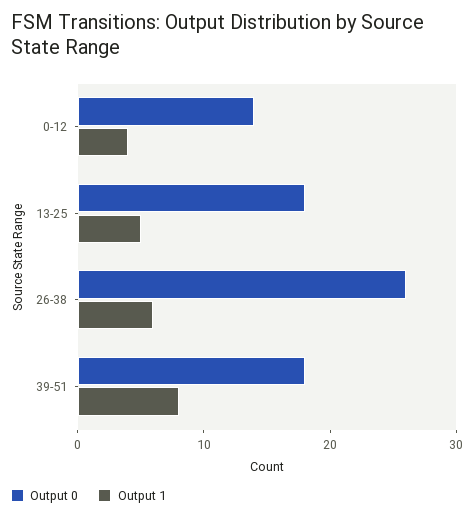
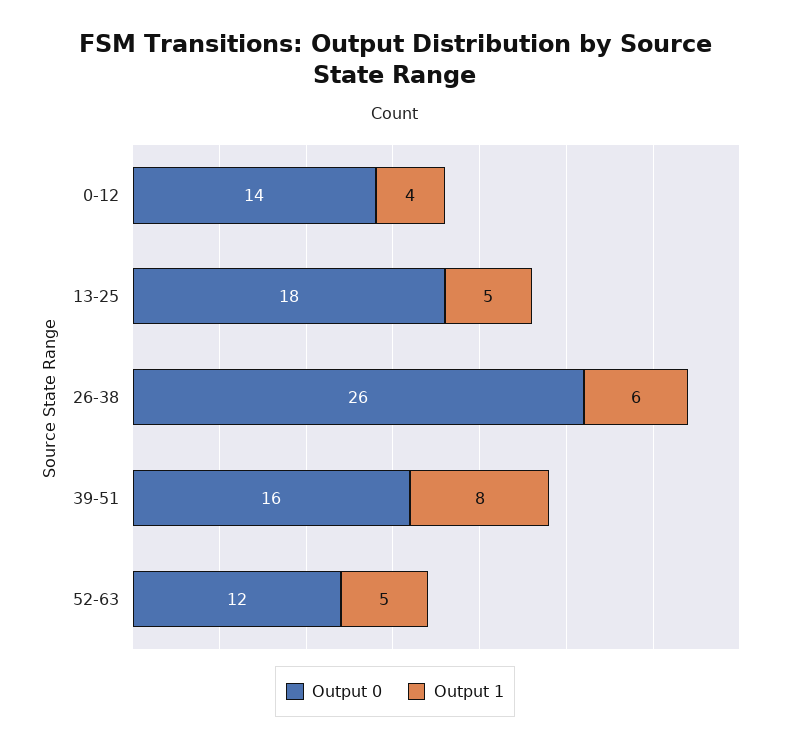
Output 0, 39-51: 18 -> 16
Output 0, 52-63: none -> 12
Output 1, 52-63: none -> 5

